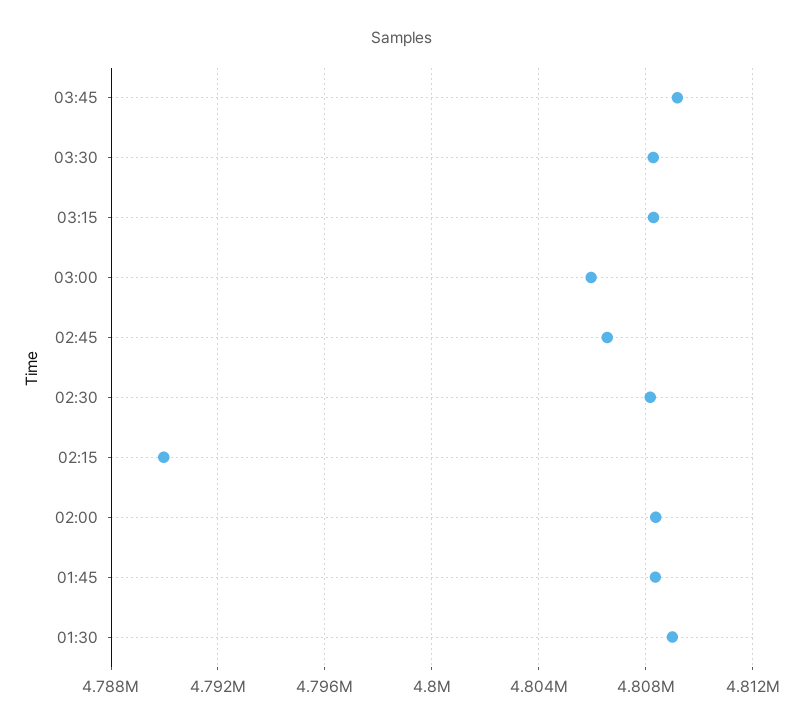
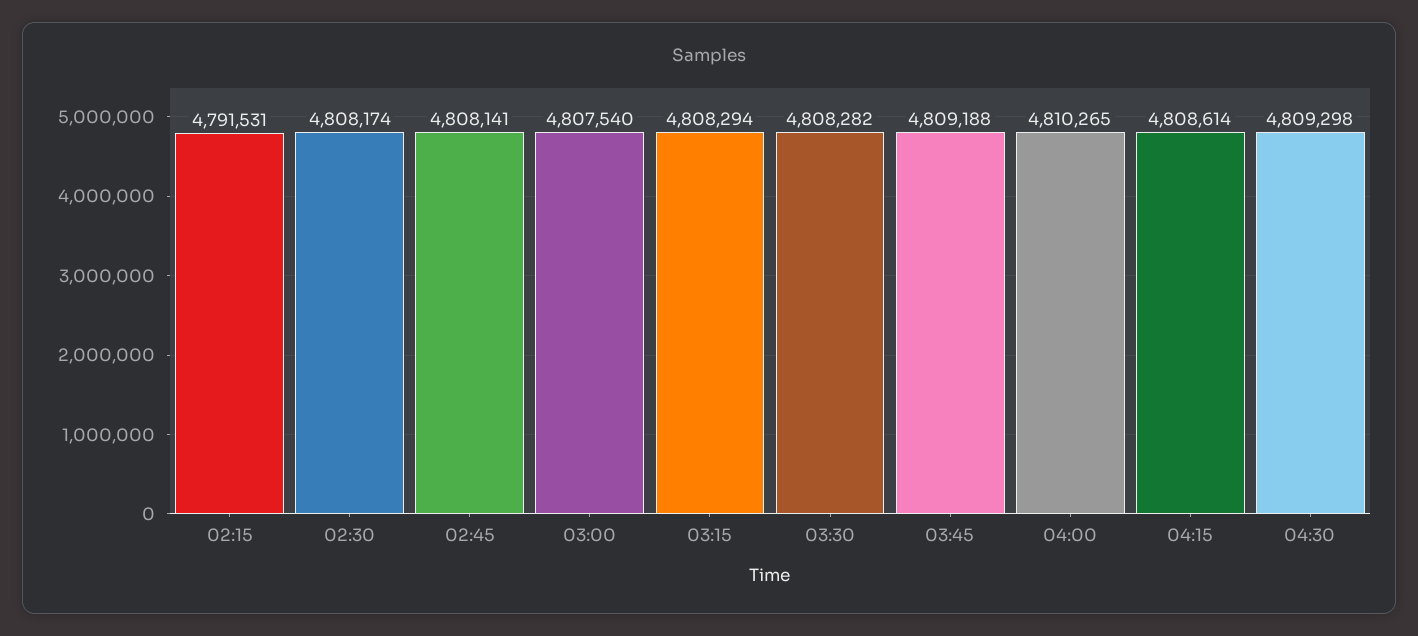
03:00: 4806000 -> 4807540
02:45: 4806500 -> 4808141
02:15: 4790000 -> 4791531
02:00: 4808500 -> none
01:45: 4808500 -> none
01:30: 4809000 -> none
04:00: none -> 4810265
04:15: none -> 4808614
04:30: none -> 4809298

